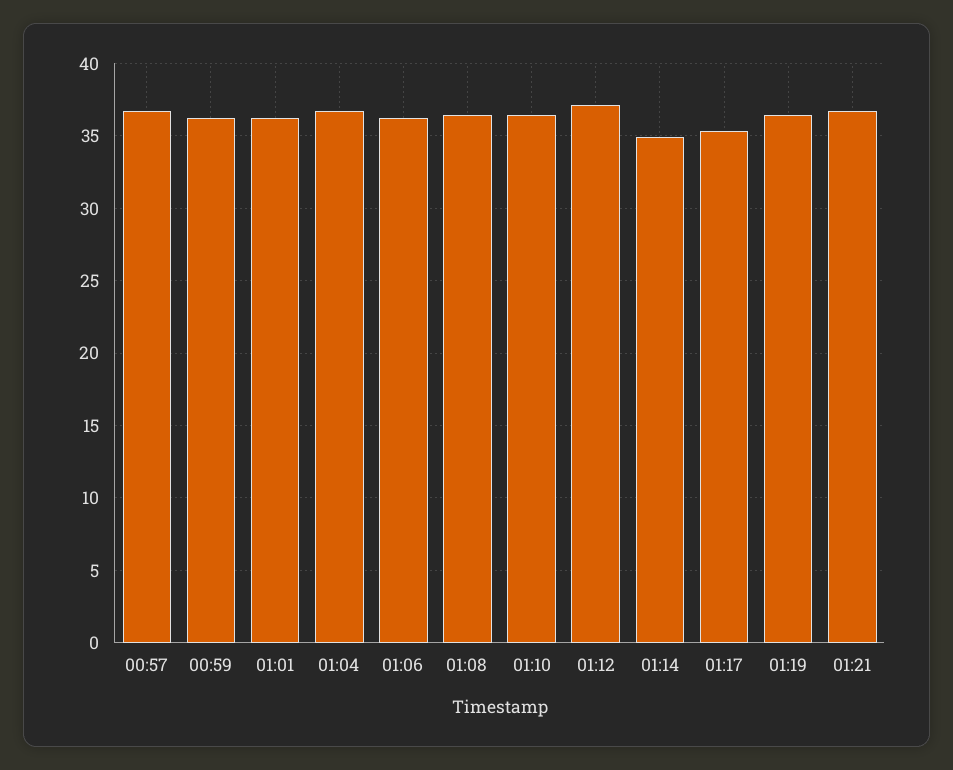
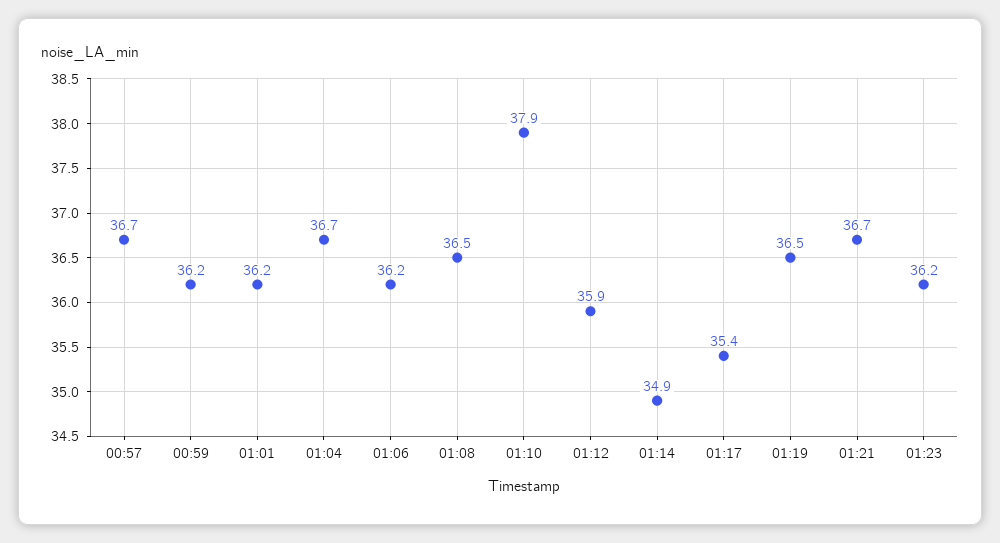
01:10: 36.5 -> 37.9
01:12: 37 -> 35.9
01:23: none -> 36.2

